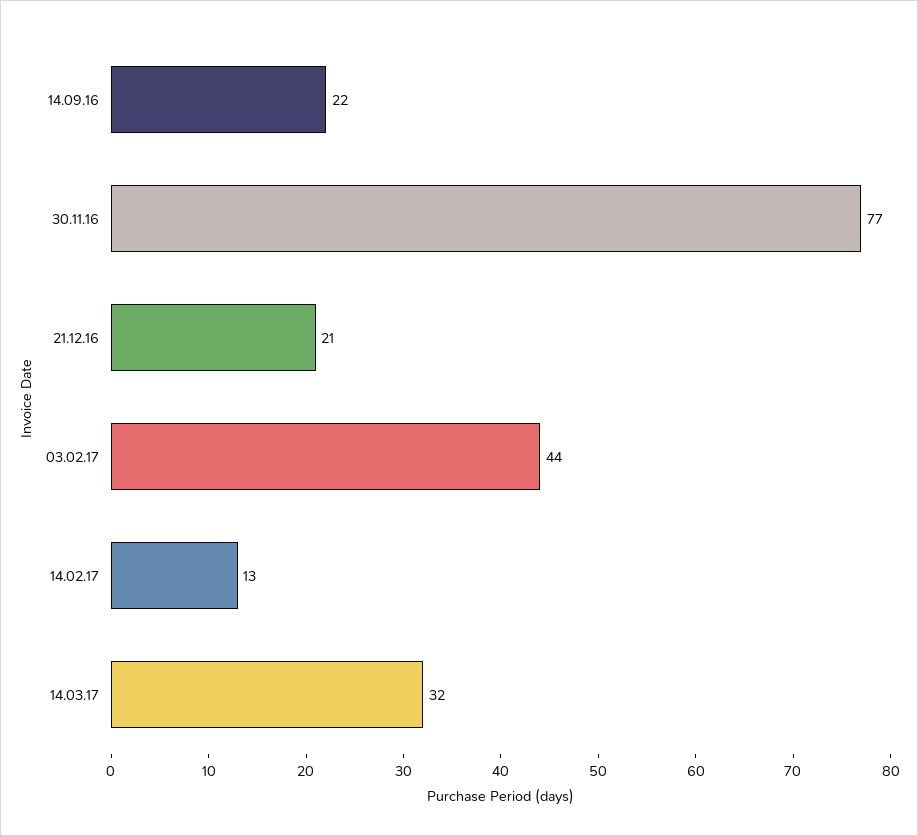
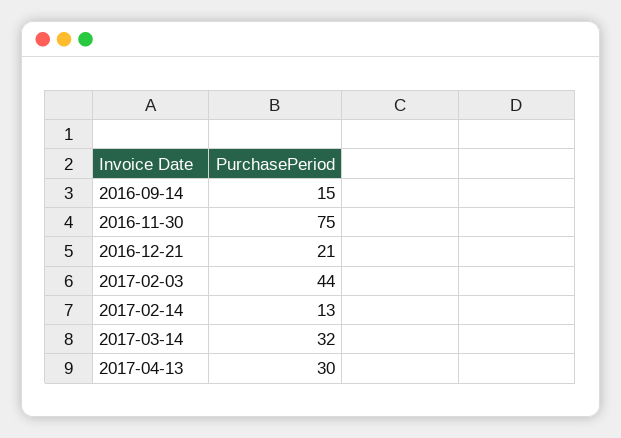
14.09.16: 22 -> 15
30.11.16: 77 -> 75
2017-04-13: none -> 30

